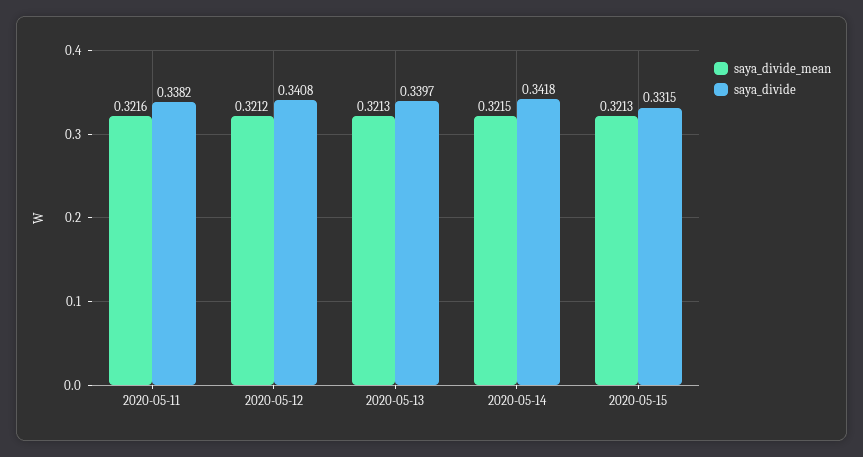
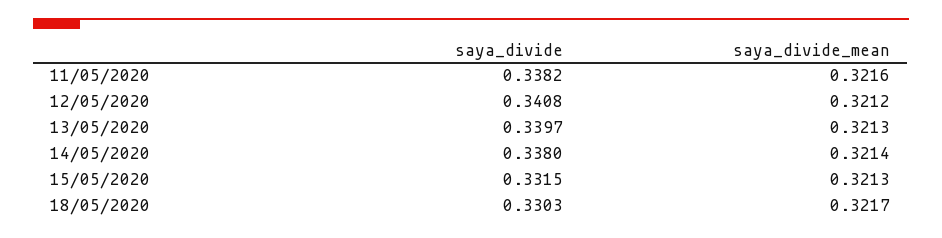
saya_divide_mean, 2020-05-14: 0.3215 -> 0.3214
saya_divide, 2020-05-14: 0.3418 -> 0.338
saya_divide, 18/05/2020: none -> 0.3303
saya_divide_mean, 18/05/2020: none -> 0.3217

